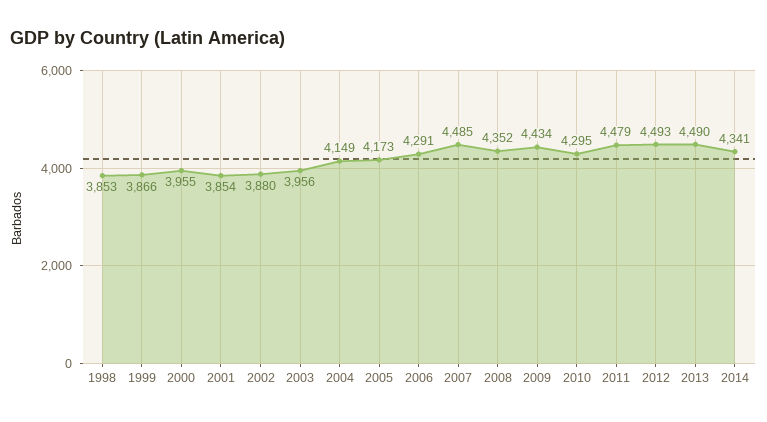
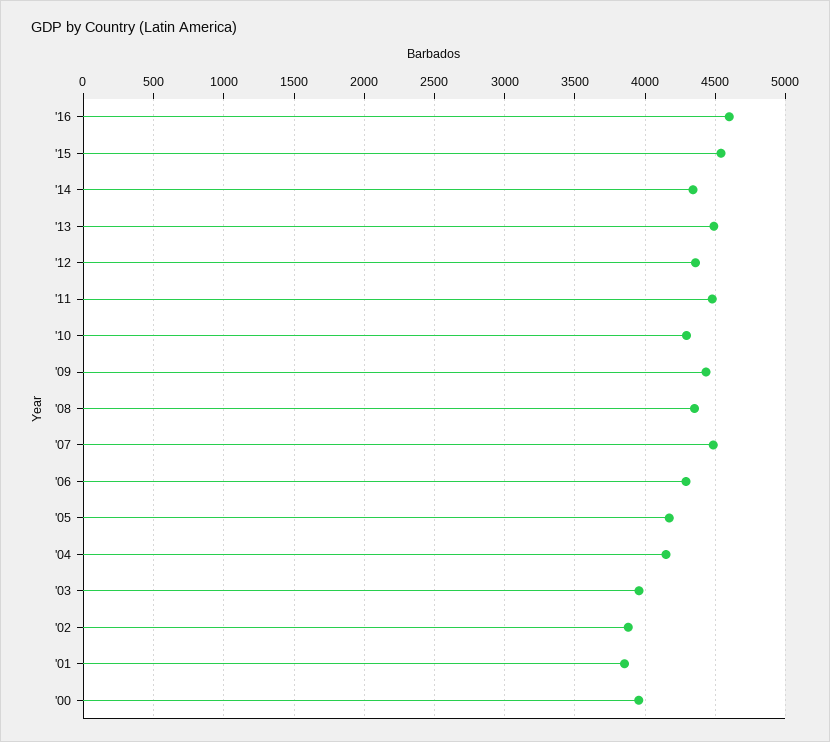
1998: 3853 -> none
1999: 3866 -> none
2012: 4493 -> 4350
'16: none -> 4600
'15: none -> 4550

